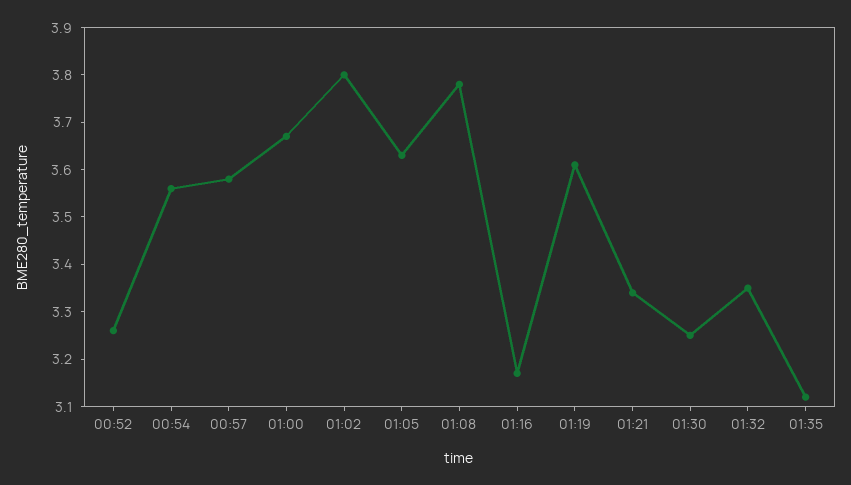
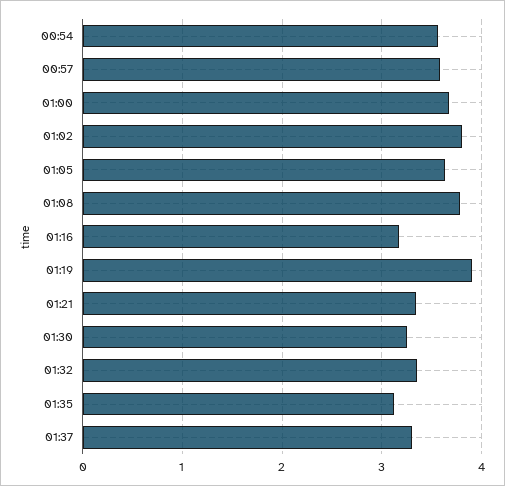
00:52: 3.25 -> none
01:19: 3.6 -> 3.9
01:37: none -> 3.3

